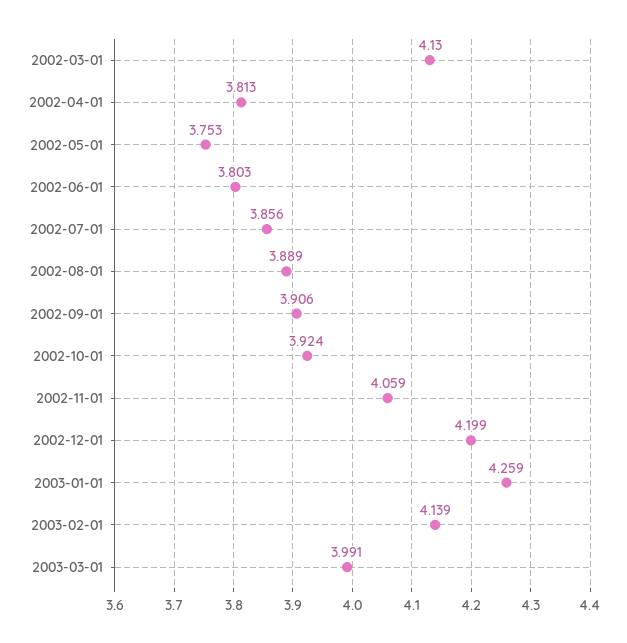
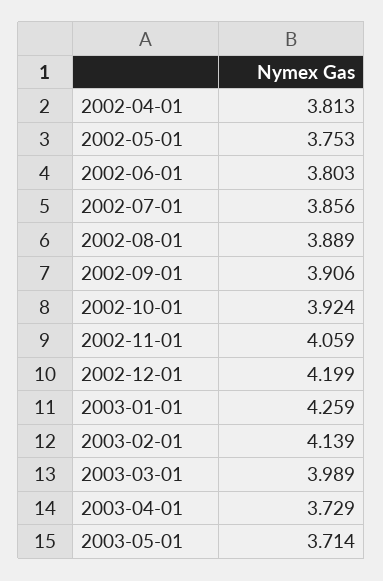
2002-03-01: 4.13 -> none
2003-03-01: 3.991 -> 3.989
2003-04-01: none -> 3.729
2003-05-01: none -> 3.714

